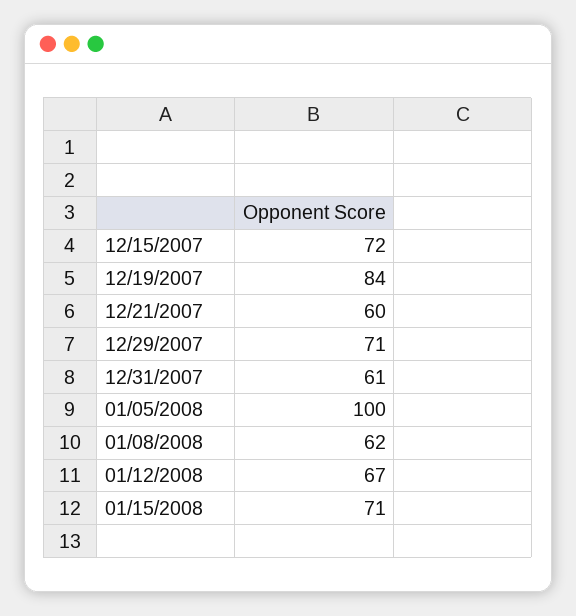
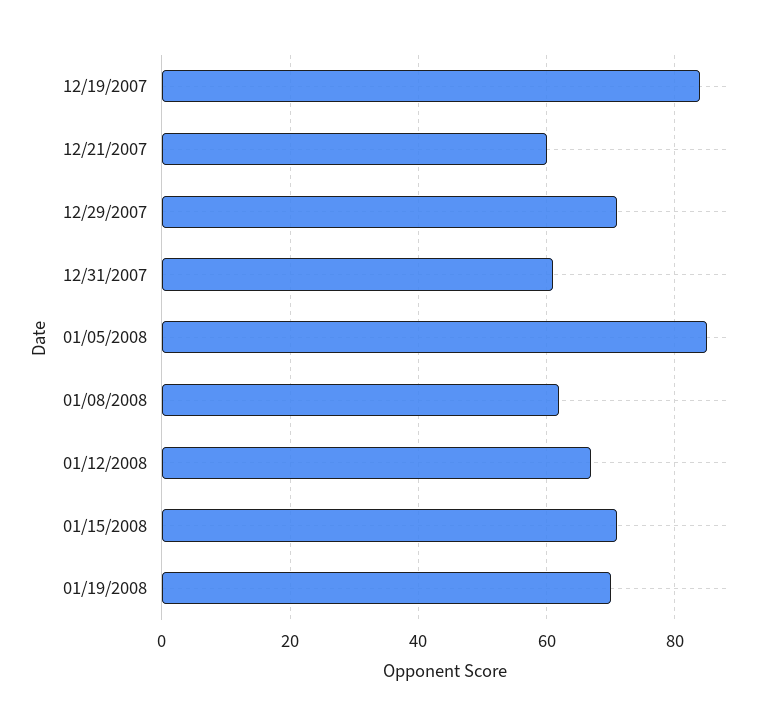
12/15/2007: 72 -> none
01/05/2008: 100 -> 85
01/19/2008: none -> 70

